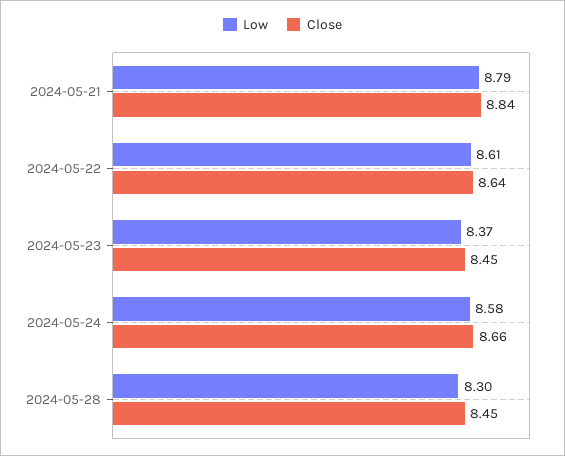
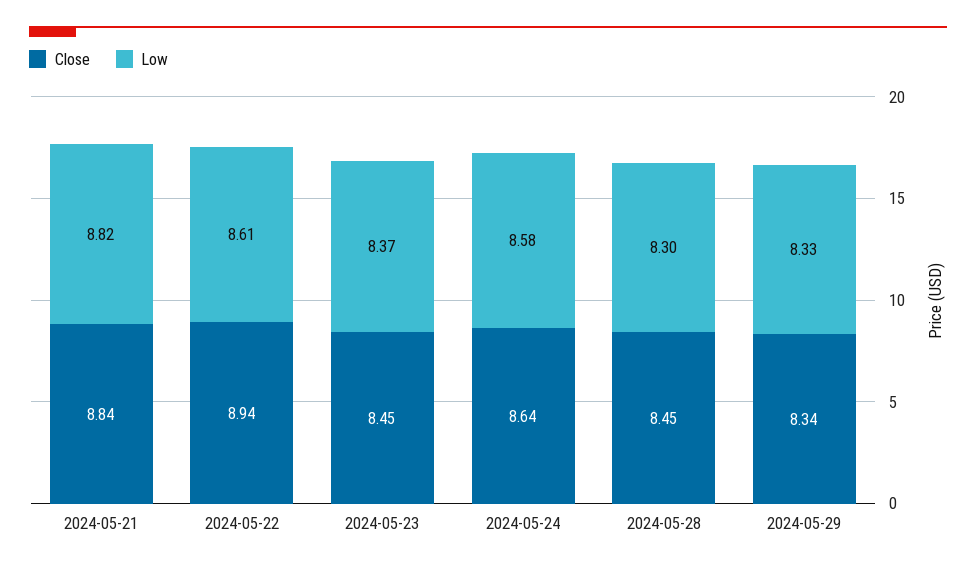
Low, 2024-05-21: 8.79 -> 8.82
Close, 2024-05-22: 8.64 -> 8.94
Close, 2024-05-24: 8.66 -> 8.64
Close, 2024-05-29: none -> 8.34
Low, 2024-05-29: none -> 8.33

